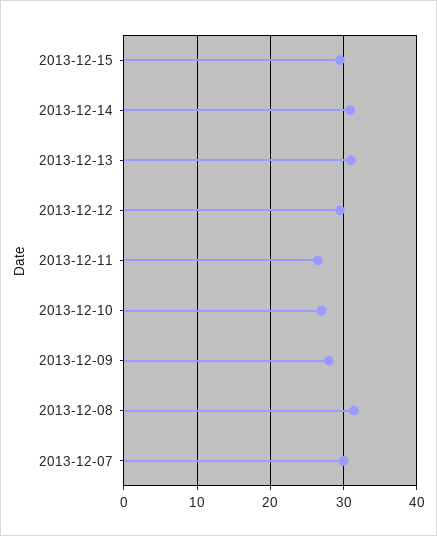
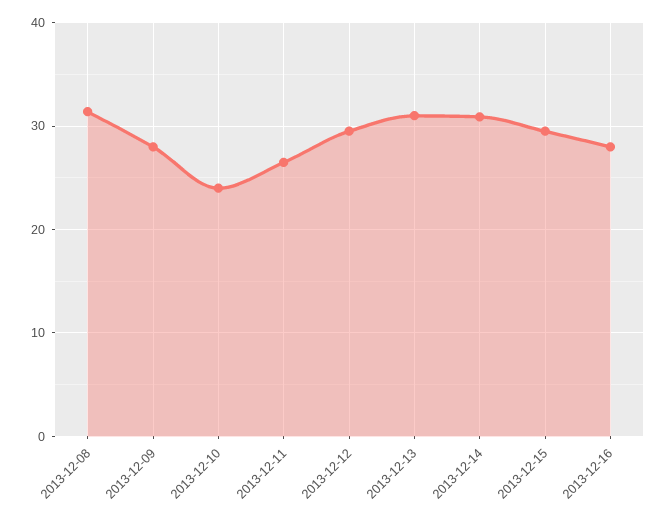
2013-12-10: 27 -> 24
2013-12-07: 30 -> none
2013-12-16: none -> 28

